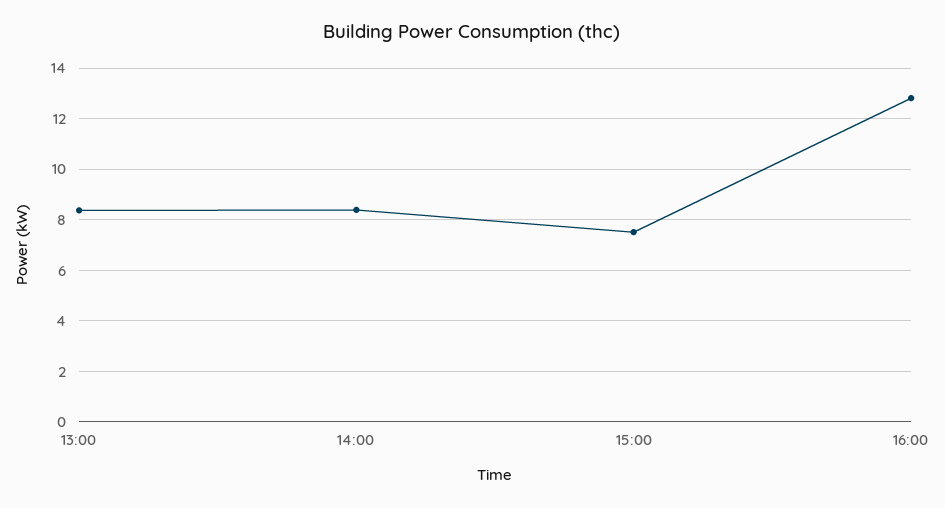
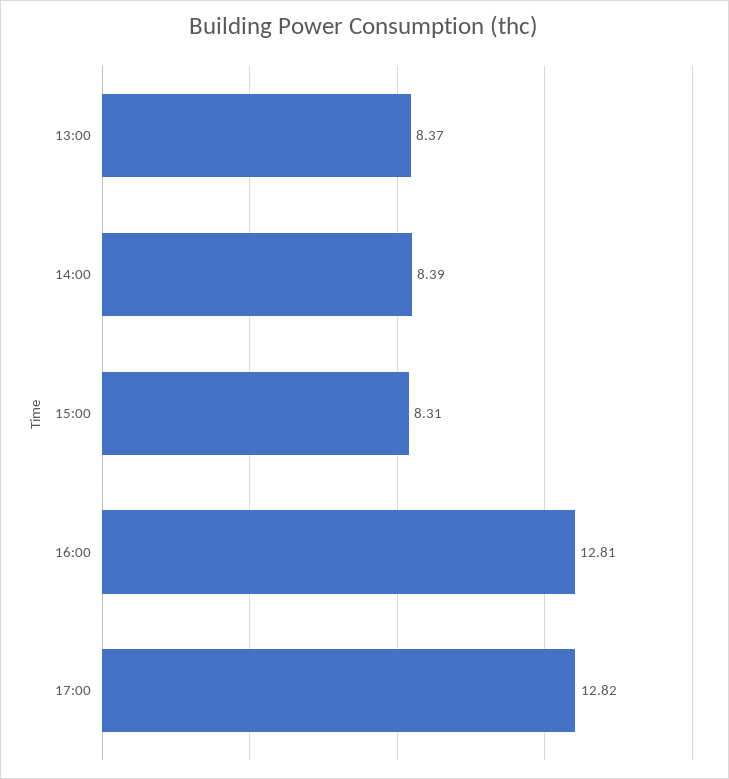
15:00: 7.5 -> 8.31
17:00: none -> 12.82

